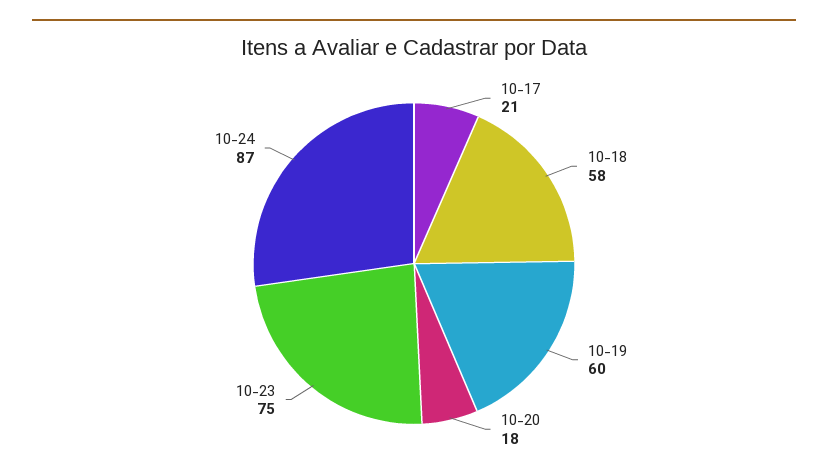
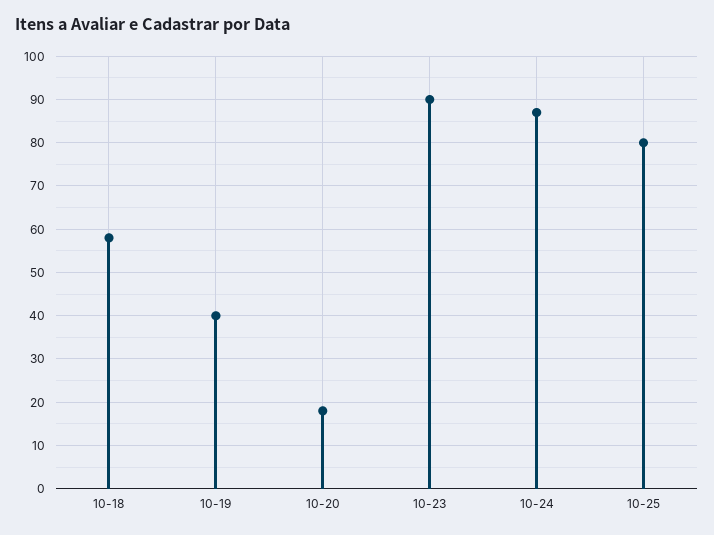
10-17: 21 -> none
10-19: 60 -> 40
10-23: 75 -> 90
10-25: none -> 80

